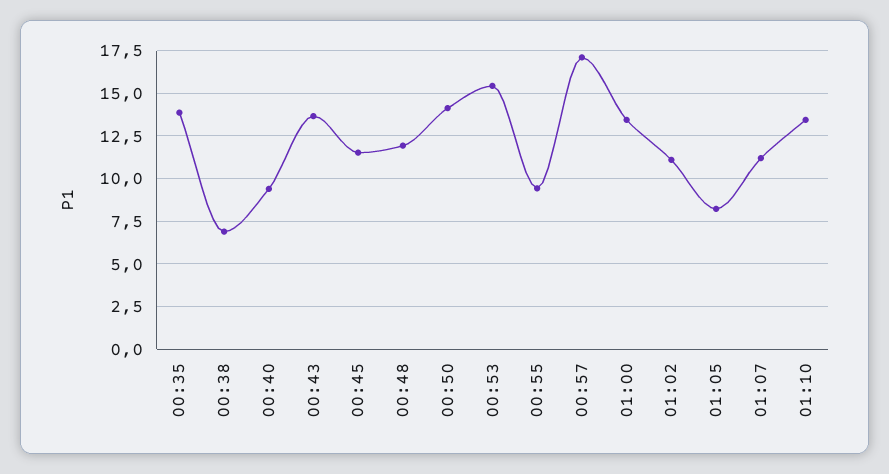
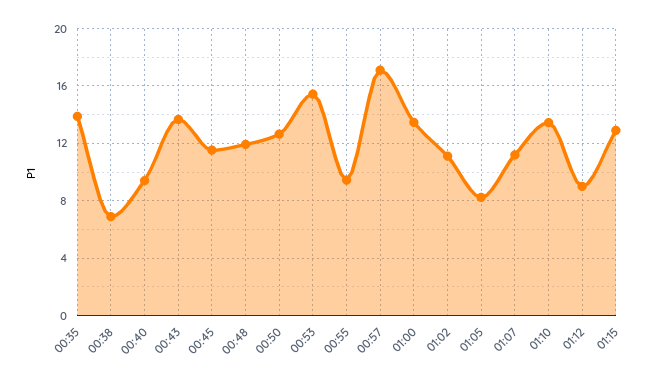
00:50: 14 -> 12.5
01:12: none -> 9
01:15: none -> 13

